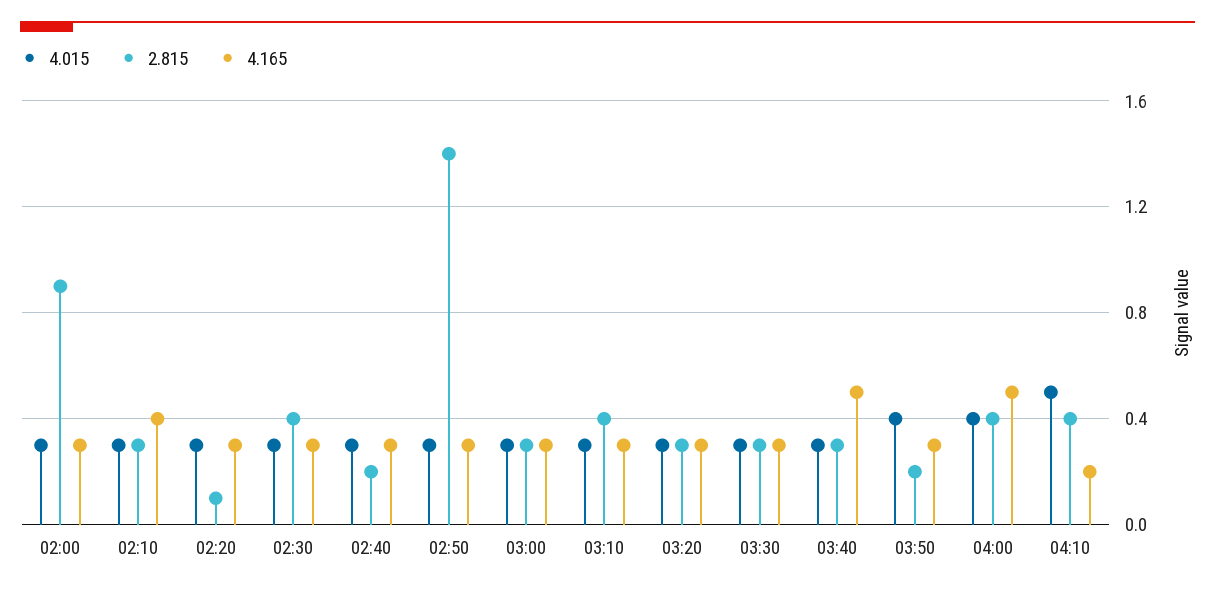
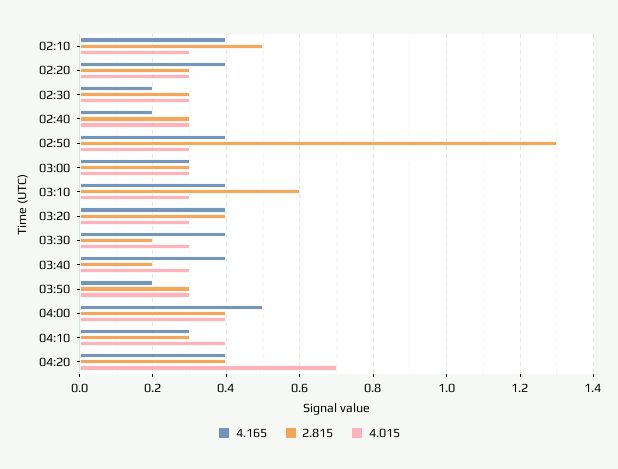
4.015, 02:00: 0.3 -> none
2.815, 02:00: 0.9 -> none
4.165, 02:00: 0.3 -> none
2.815, 02:10: 0.3 -> 0.5
2.815, 02:20: 0.1 -> 0.3
4.165, 02:20: 0.3 -> 0.4
2.815, 02:30: 0.4 -> 0.3
4.165, 02:30: 0.3 -> 0.2
2.815, 02:40: 0.2 -> 0.3
4.165, 02:40: 0.3 -> 0.2
2.815, 02:50: 1.4 -> 1.3
4.165, 02:50: 0.3 -> 0.4
2.815, 03:10: 0.4 -> 0.6
4.165, 03:10: 0.3 -> 0.4
2.815, 03:20: 0.3 -> 0.4
4.165, 03:20: 0.3 -> 0.4
2.815, 03:30: 0.3 -> 0.2
4.165, 03:30: 0.3 -> 0.4
2.815, 03:40: 0.3 -> 0.2
4.165, 03:40: 0.5 -> 0.4
4.015, 03:50: 0.4 -> 0.3
2.815, 03:50: 0.2 -> 0.3
4.165, 03:50: 0.3 -> 0.2
4.015, 04:10: 0.5 -> 0.4
2.815, 04:10: 0.4 -> 0.3
4.165, 04:10: 0.2 -> 0.3
4.165, 04:20: none -> 0.4
2.815, 04:20: none -> 0.4
4.015, 04:20: none -> 0.7

